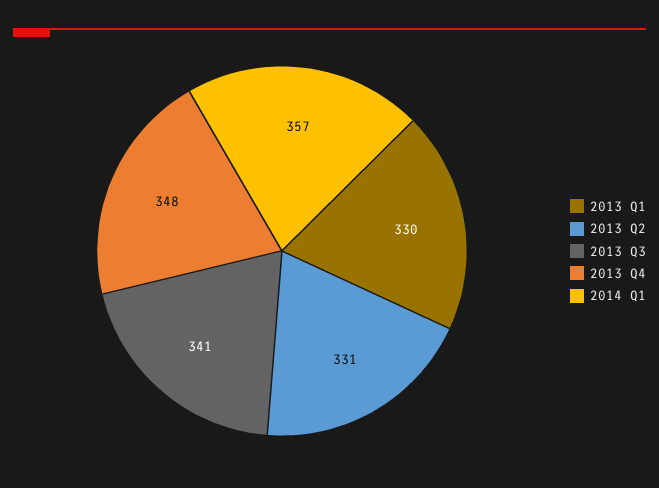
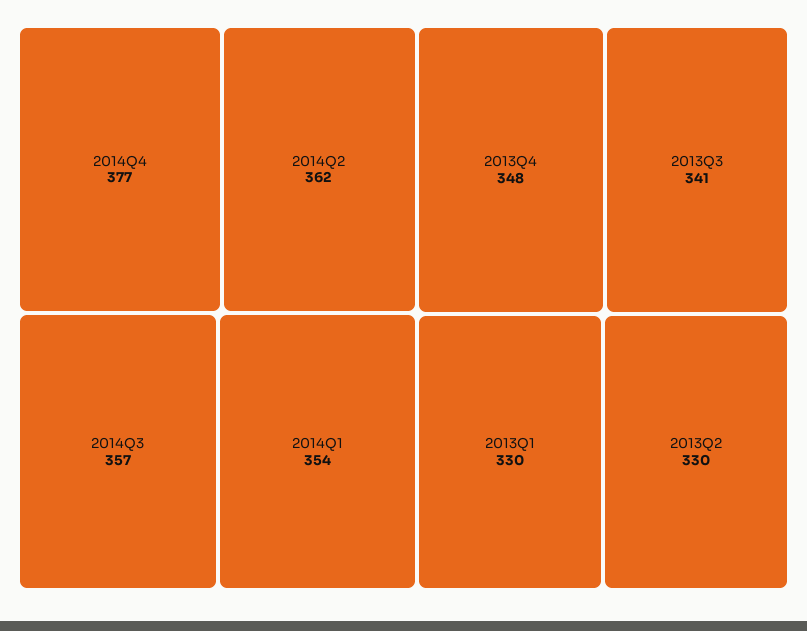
2013 Q2: 331 -> 330
2014 Q1: 357 -> 354
2014Q4: none -> 377
2014Q2: none -> 362
2014Q3: none -> 357

